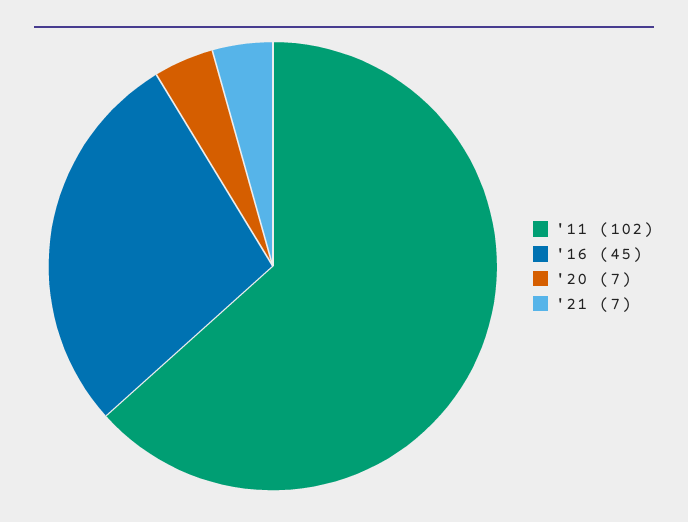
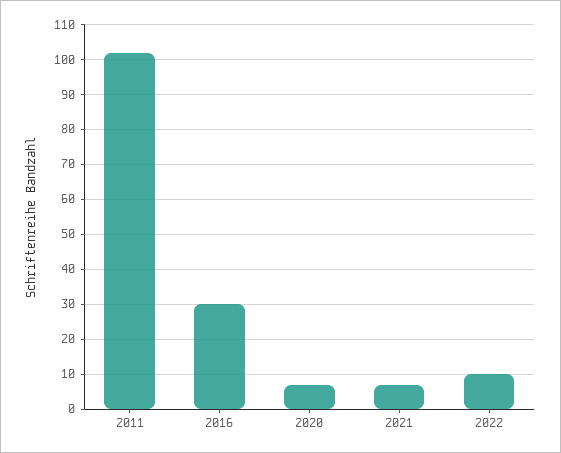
'16: 45 -> 30
2022: none -> 10

